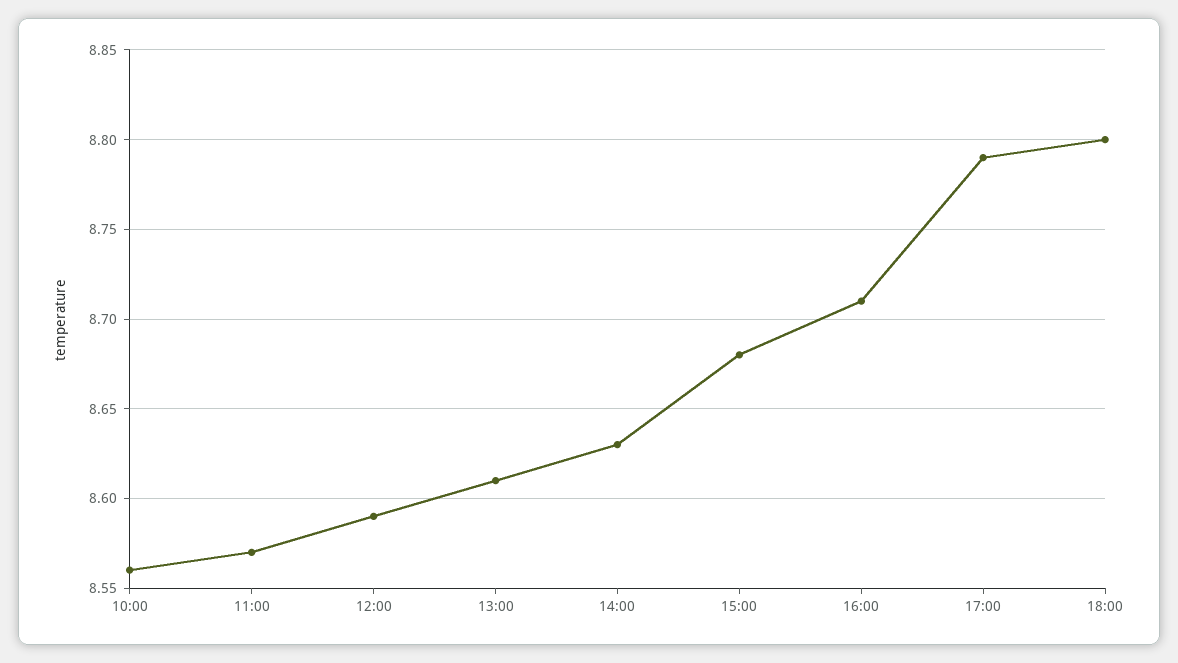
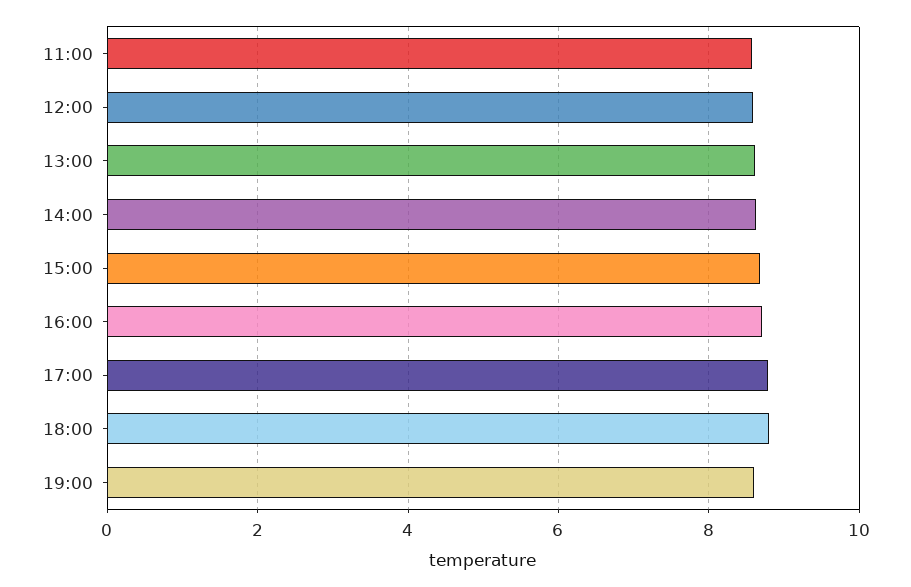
10:00: 8.56 -> none
19:00: none -> 8.6

